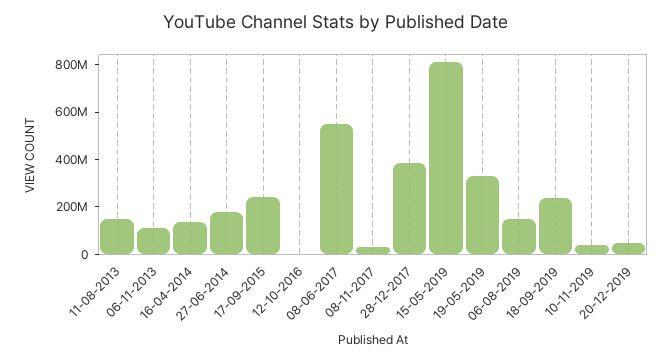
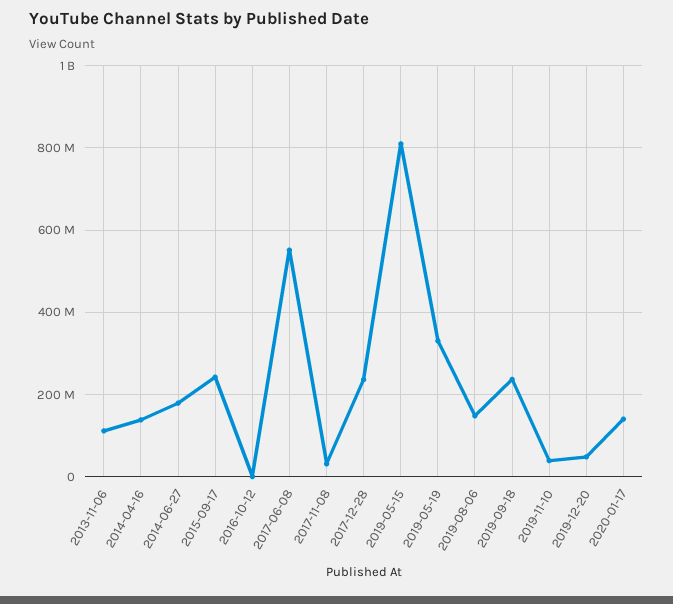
11-08-2013: 150000000 -> none
28-12-2017: 400000000 -> 240000000
2020-01-17: none -> 140000000

